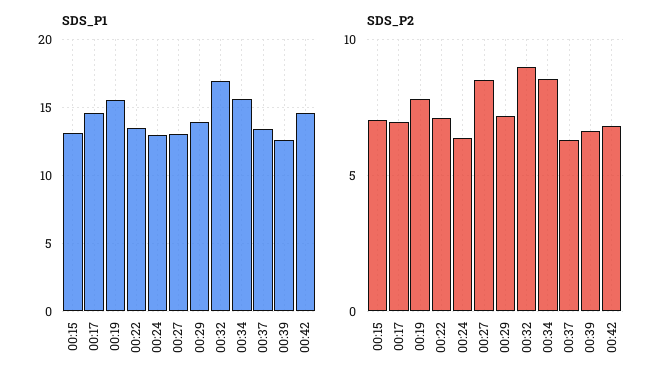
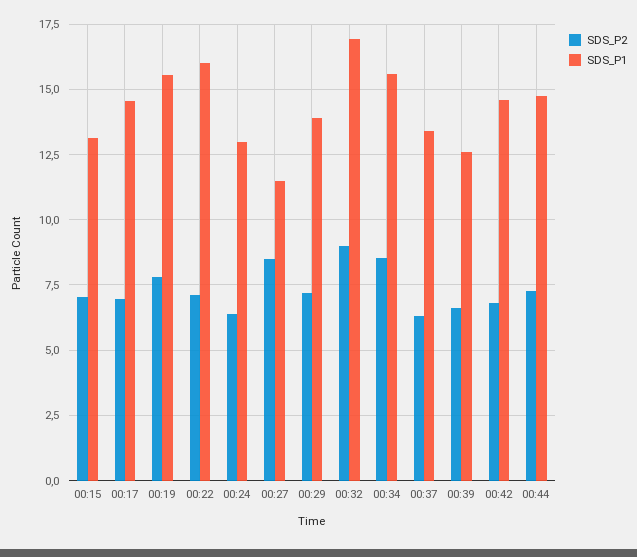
SDS_P1, 00:22: 13.5 -> 16
SDS_P1, 00:27: 13 -> 11.5
SDS_P2, 00:44: none -> 7.25
SDS_P1, 00:44: none -> 14.75

